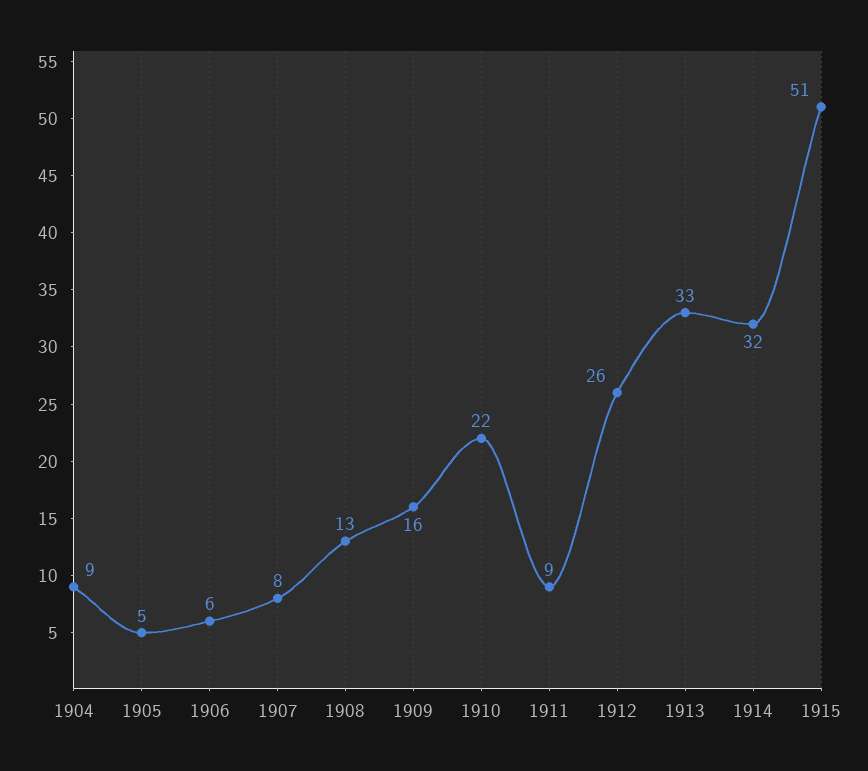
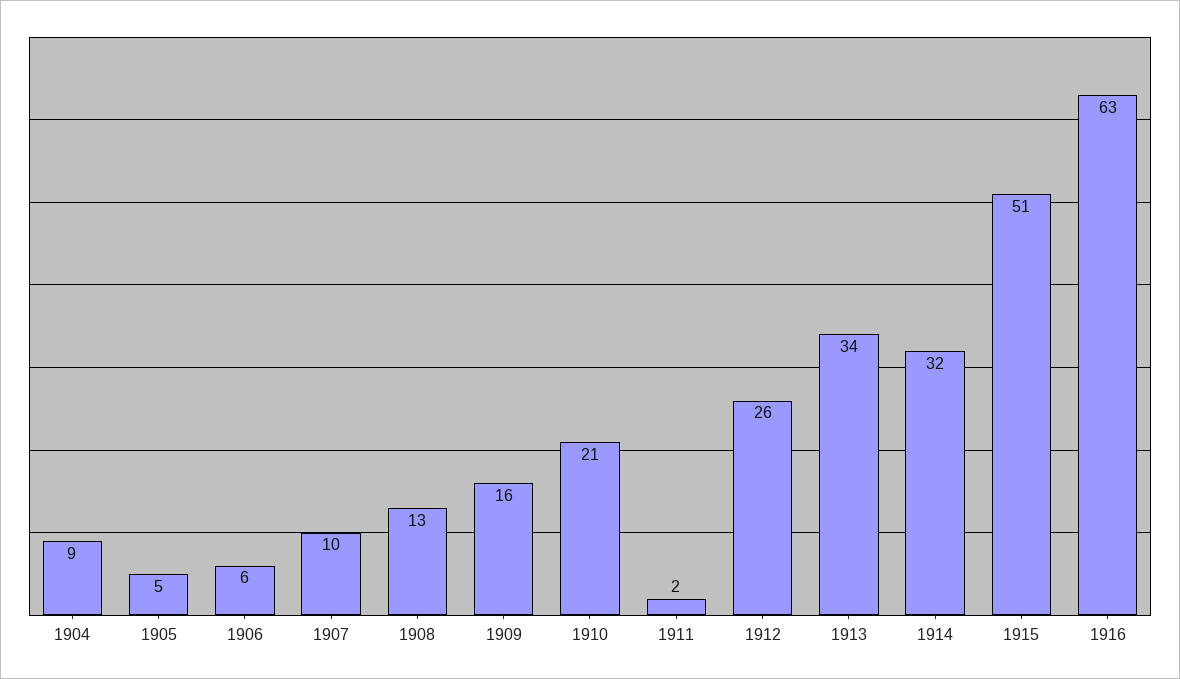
1907: 8 -> 10
1910: 22 -> 21
1911: 9 -> 2
1913: 33 -> 34
1916: none -> 63

